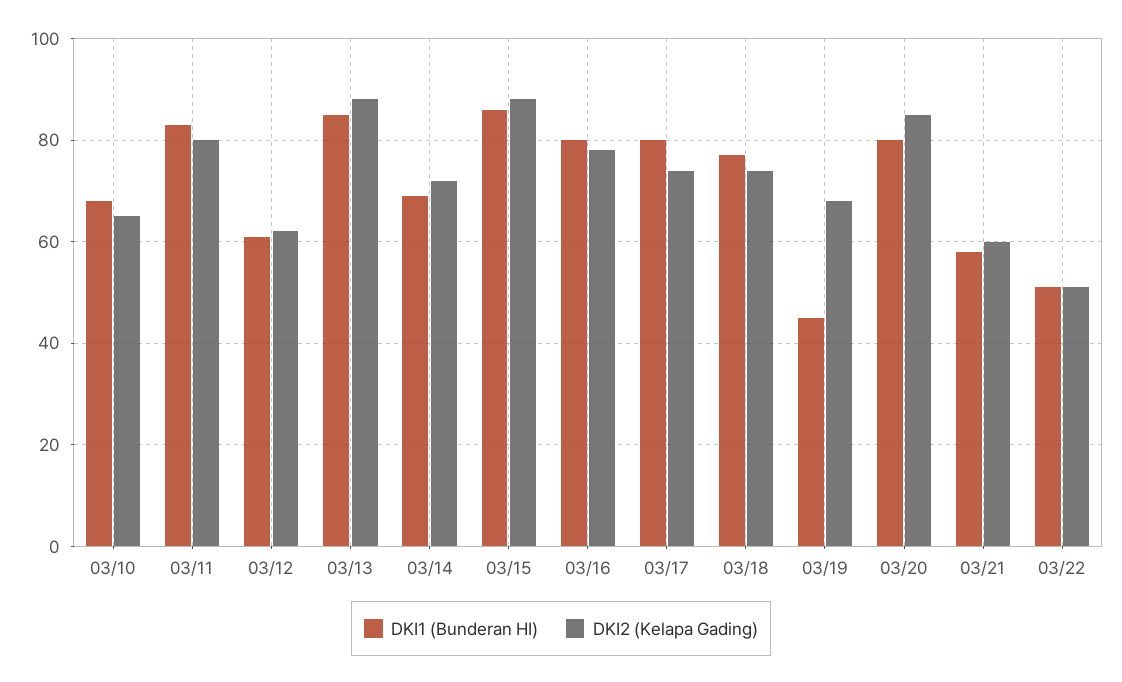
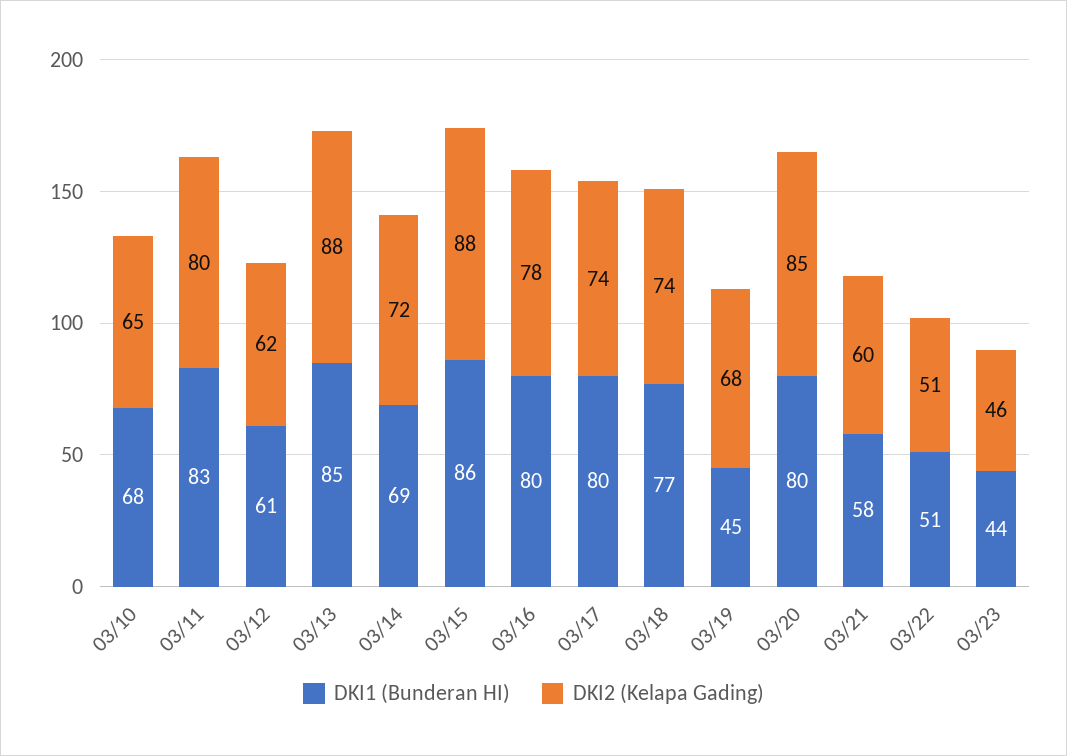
DKI1 (Bunderan HI), 03/23: none -> 44
DKI2 (Kelapa Gading), 03/23: none -> 46

